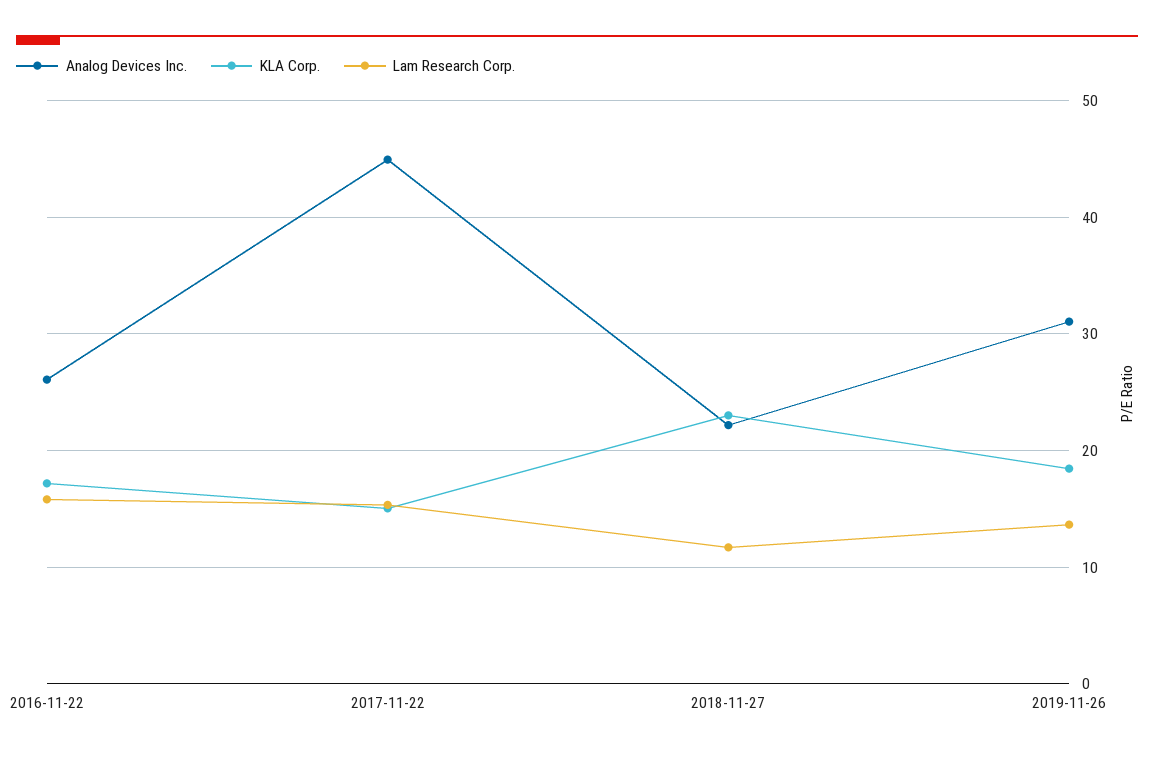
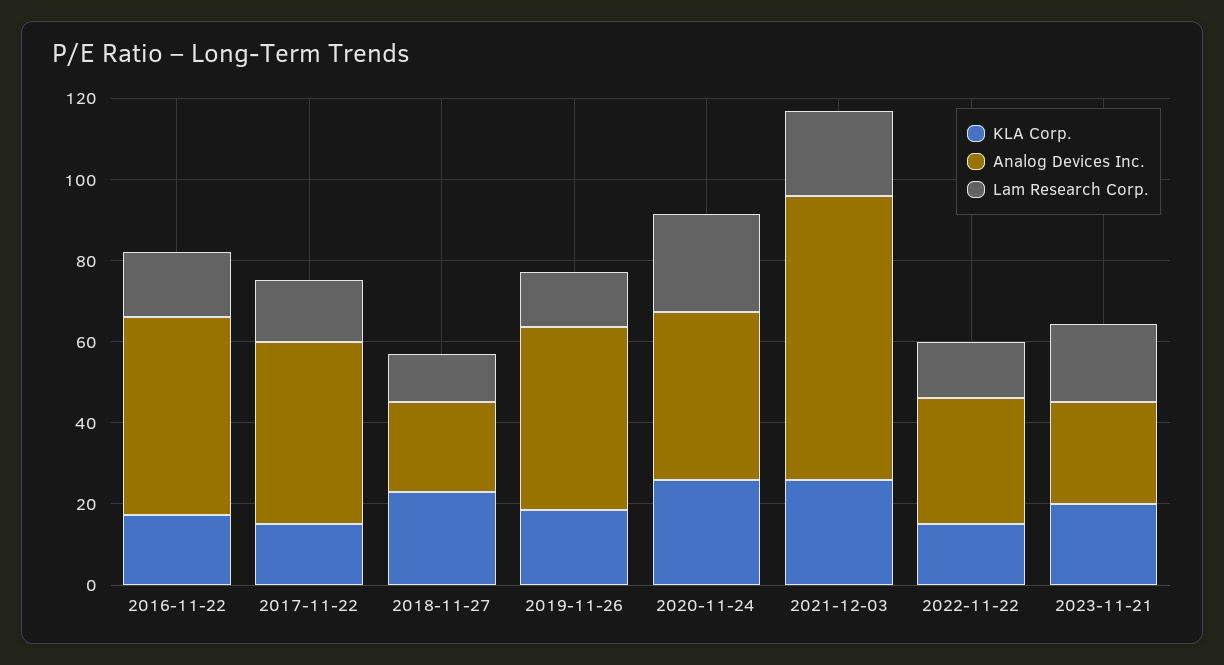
Analog Devices Inc., 2016-11-22: 26 -> 50
Analog Devices Inc., 2019-11-26: 31 -> 45
KLA Corp., 2020-11-24: none -> 25
Analog Devices Inc., 2020-11-24: none -> 40
Lam Research Corp., 2020-11-24: none -> 25
KLA Corp., 2021-12-03: none -> 25
Analog Devices Inc., 2021-12-03: none -> 70
Lam Research Corp., 2021-12-03: none -> 20
KLA Corp., 2022-11-22: none -> 15
Analog Devices Inc., 2022-11-22: none -> 30
Lam Research Corp., 2022-11-22: none -> 15
KLA Corp., 2023-11-21: none -> 20
Analog Devices Inc., 2023-11-21: none -> 25
Lam Research Corp., 2023-11-21: none -> 20

